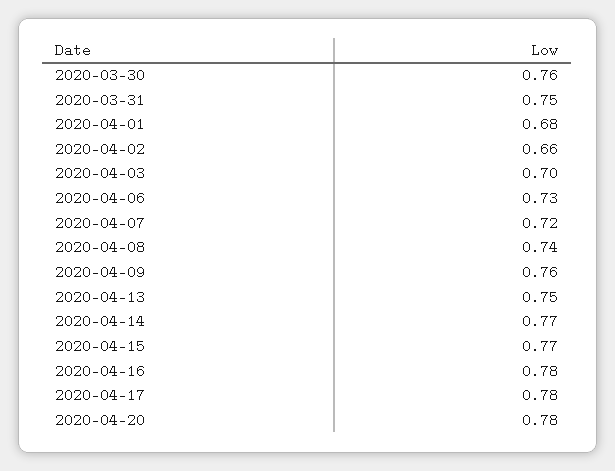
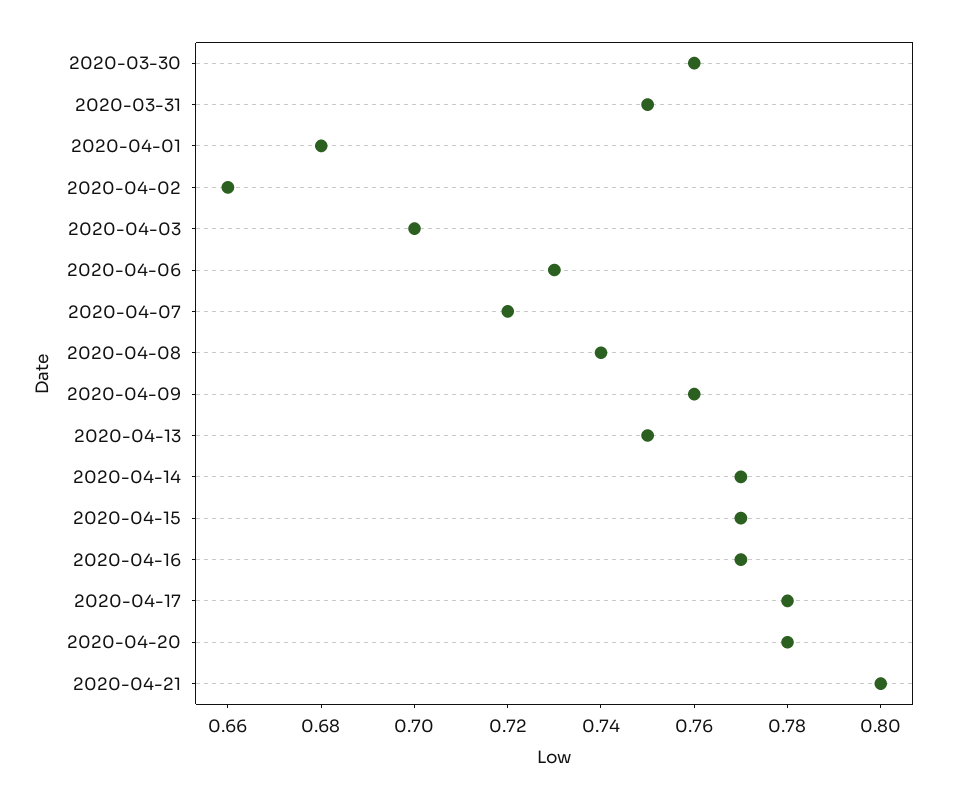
2020-04-16: 0.78 -> 0.77
2020-04-21: none -> 0.8

